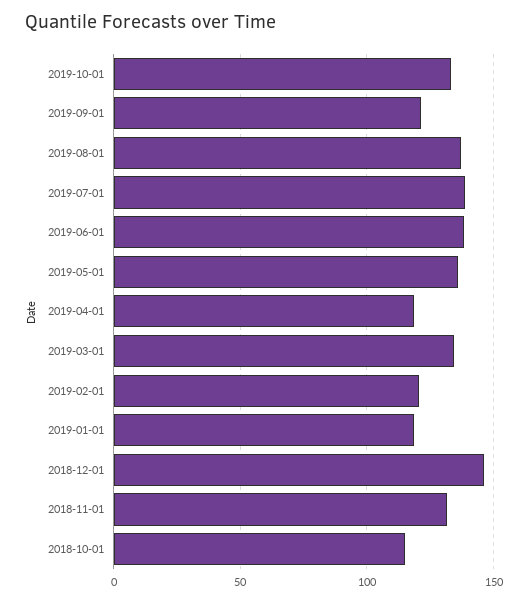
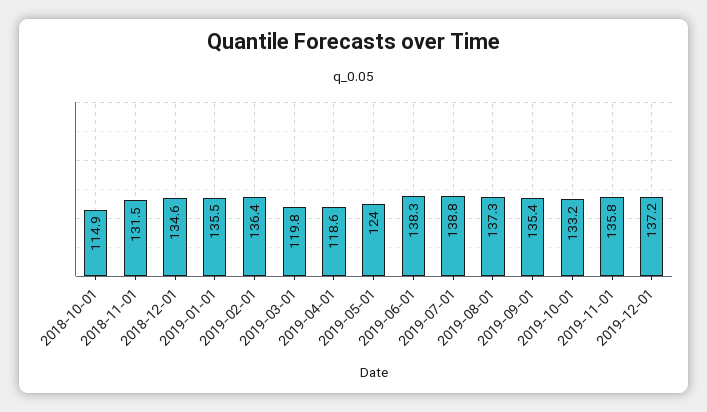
2019-09-01: 120 -> 135.4
2019-05-01: 135 -> 124
2019-03-01: 135 -> 119.8
2019-02-01: 120 -> 136.4
2019-01-01: 120 -> 135.5
2018-12-01: 145 -> 134.6
2019-11-01: none -> 135.8
2019-12-01: none -> 137.2

